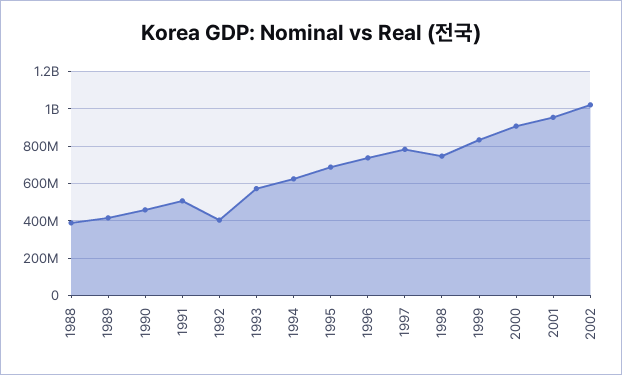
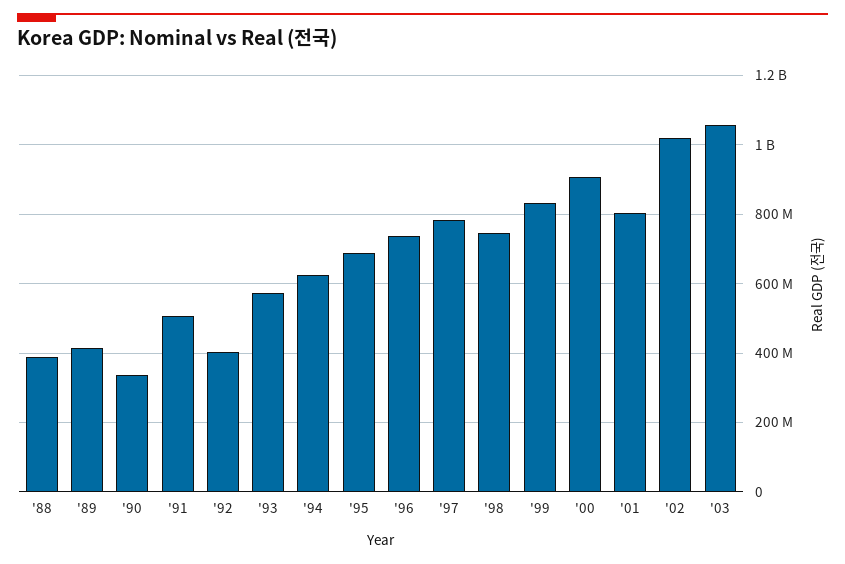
1990: 450000000 -> 340000000
2001: 950000000 -> 800000000
'03: none -> 1060000000

